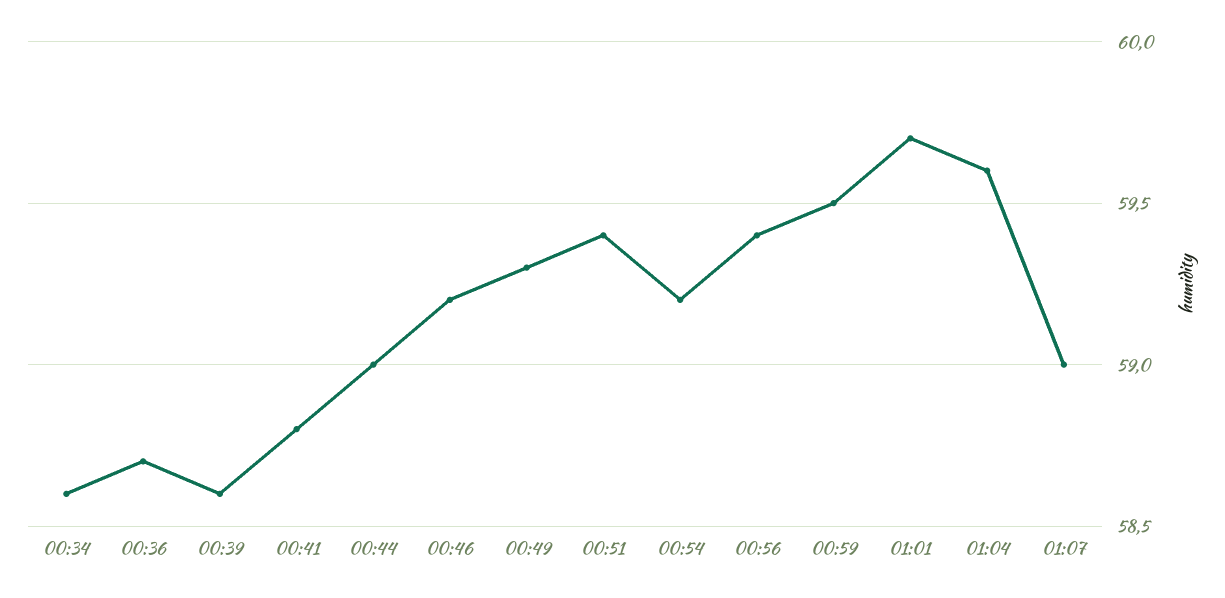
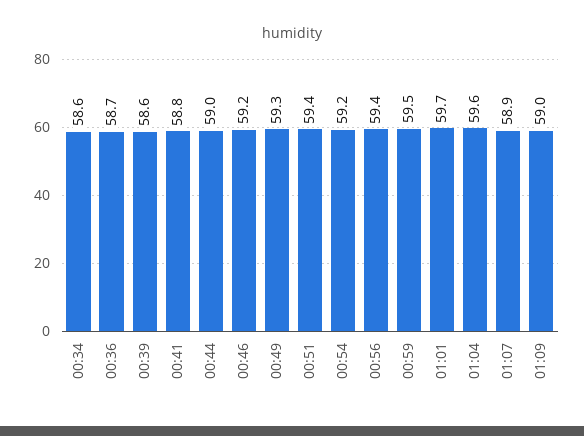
01:07: 59 -> 58.9
01:09: none -> 59

